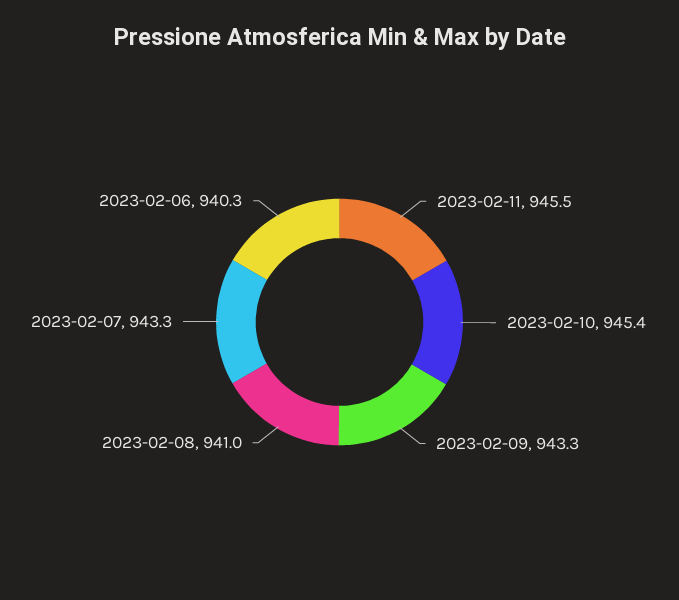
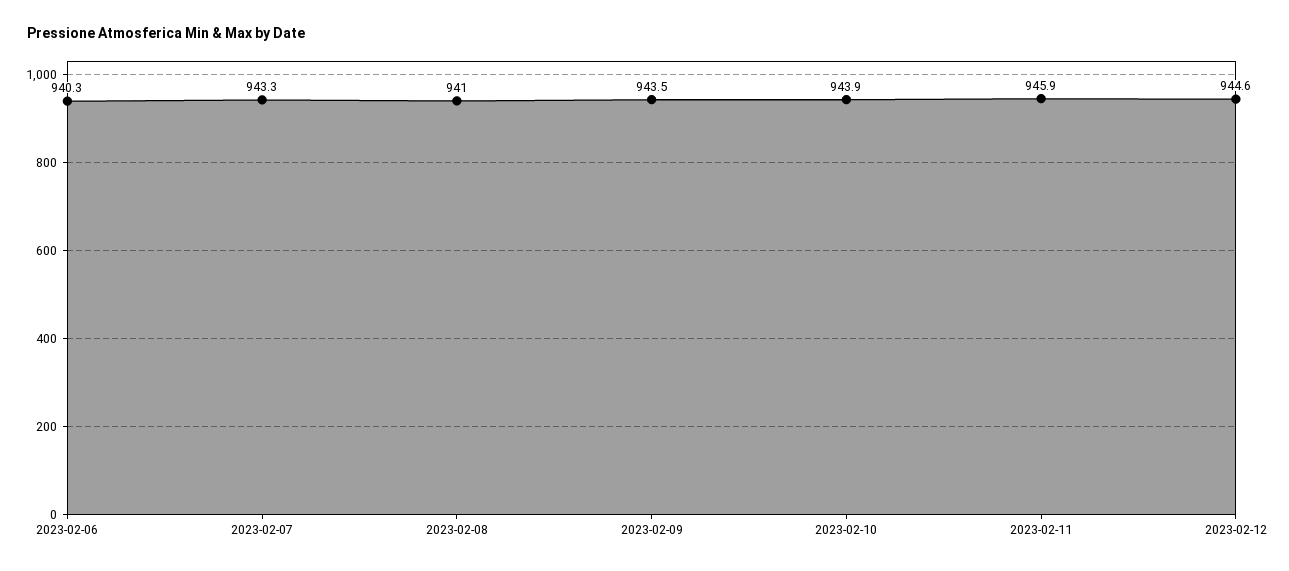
2023-02-11: 945.5 -> 945.9
2023-02-10: 945.4 -> 943.9
2023-02-09: 943.3 -> 943.5
2023-02-12: none -> 944.6

